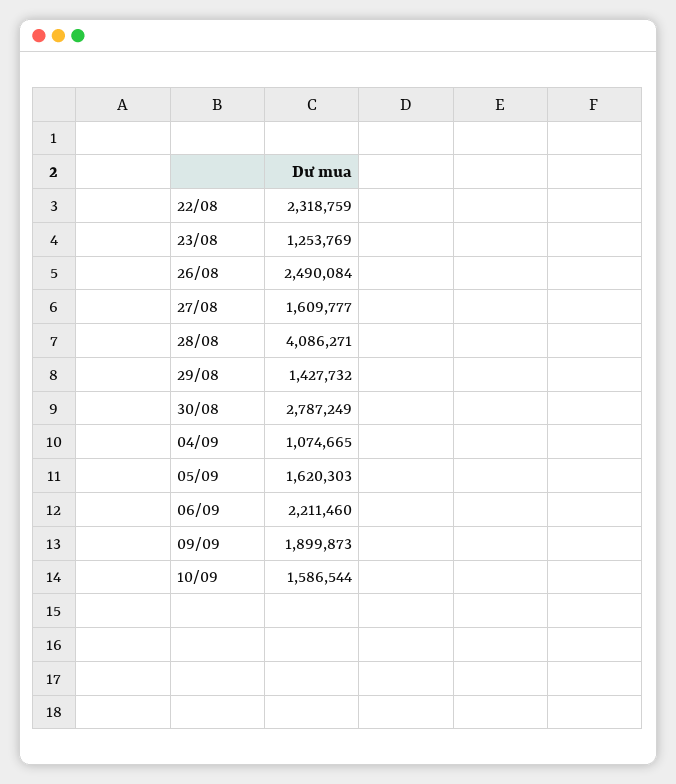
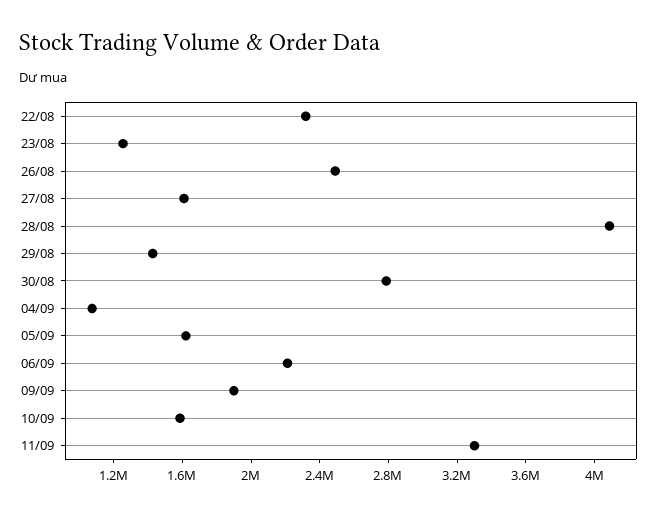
11/09: none -> 3300000

